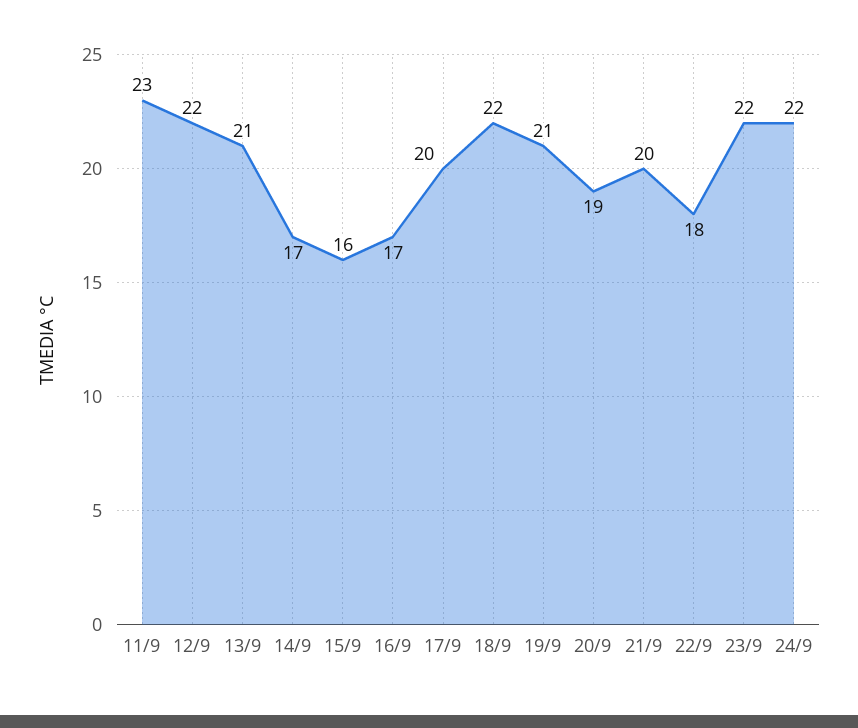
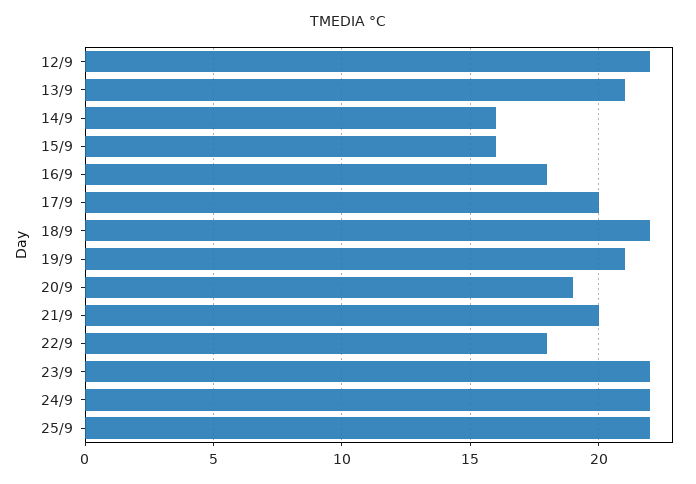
11/9: 23 -> none
14/9: 17 -> 16
16/9: 17 -> 18
25/9: none -> 22

